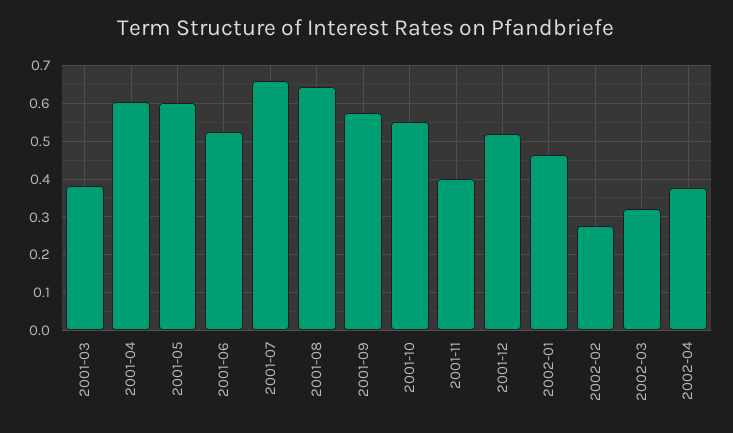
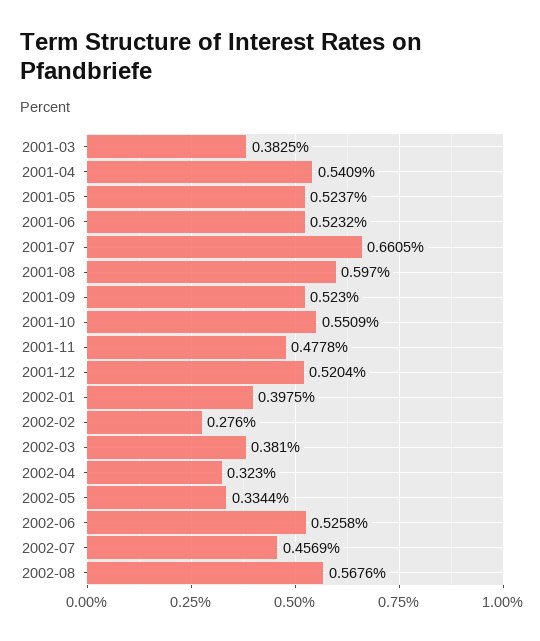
2001-04: 0.6 -> 0.5409
2001-05: 0.6 -> 0.5237
2001-08: 0.64 -> 0.597
2001-09: 0.58 -> 0.523
2001-11: 0.4 -> 0.4778
2002-01: 0.46 -> 0.3975
2002-03: 0.32 -> 0.381
2002-04: 0.38 -> 0.323
2002-05: none -> 0.3344
2002-06: none -> 0.5258
2002-07: none -> 0.4569
2002-08: none -> 0.5676

